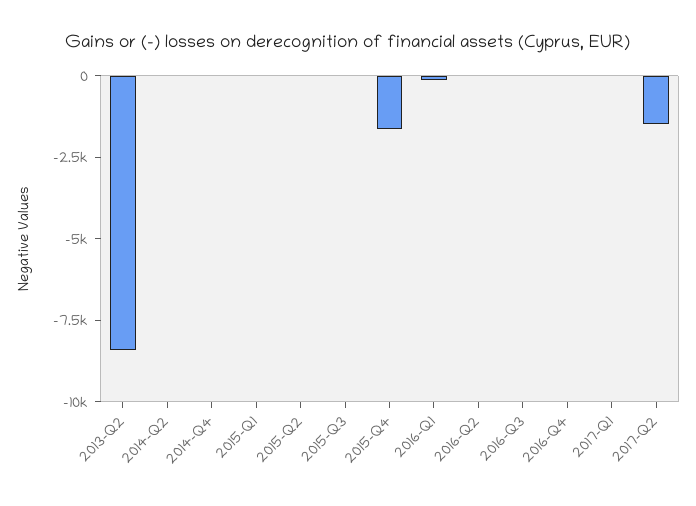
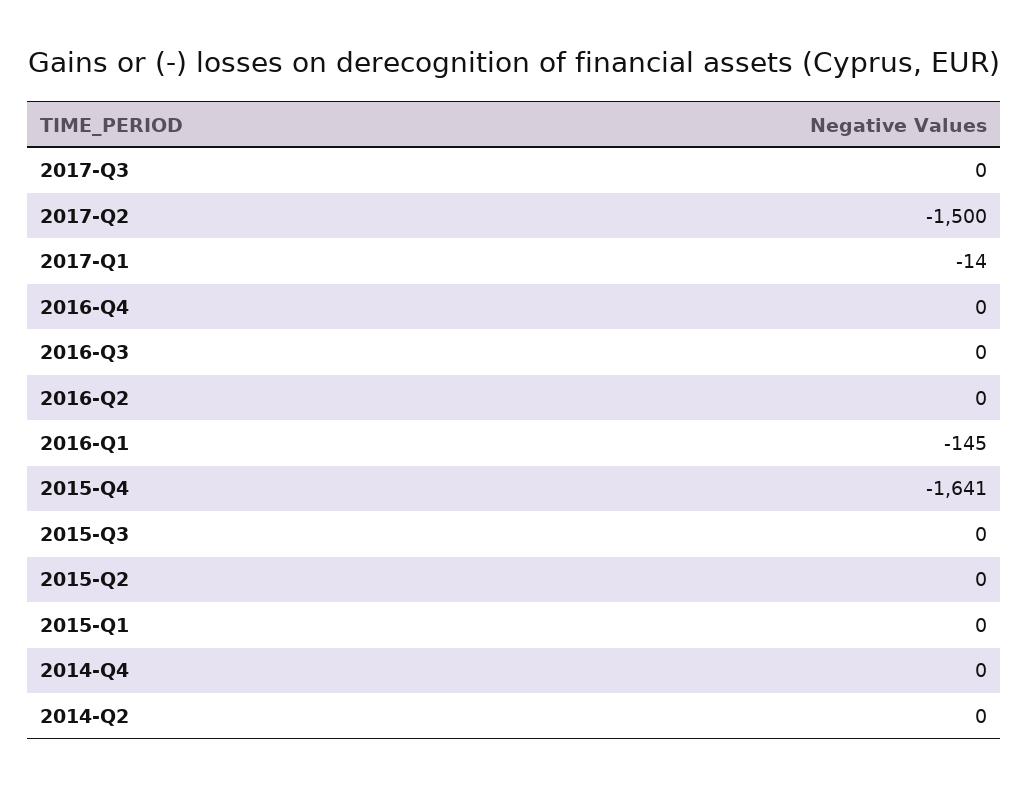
2013-Q2: -8500 -> none
2017-Q3: none -> 0

